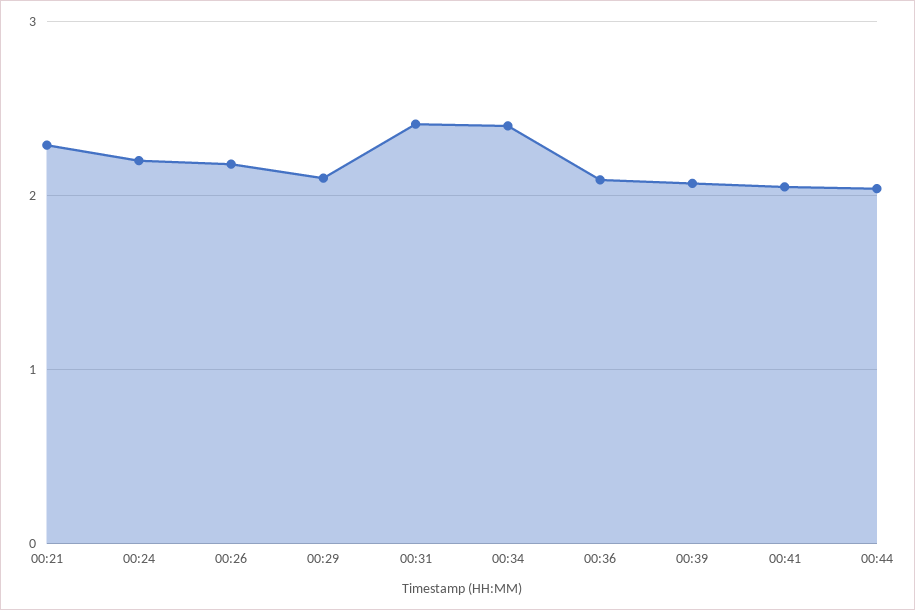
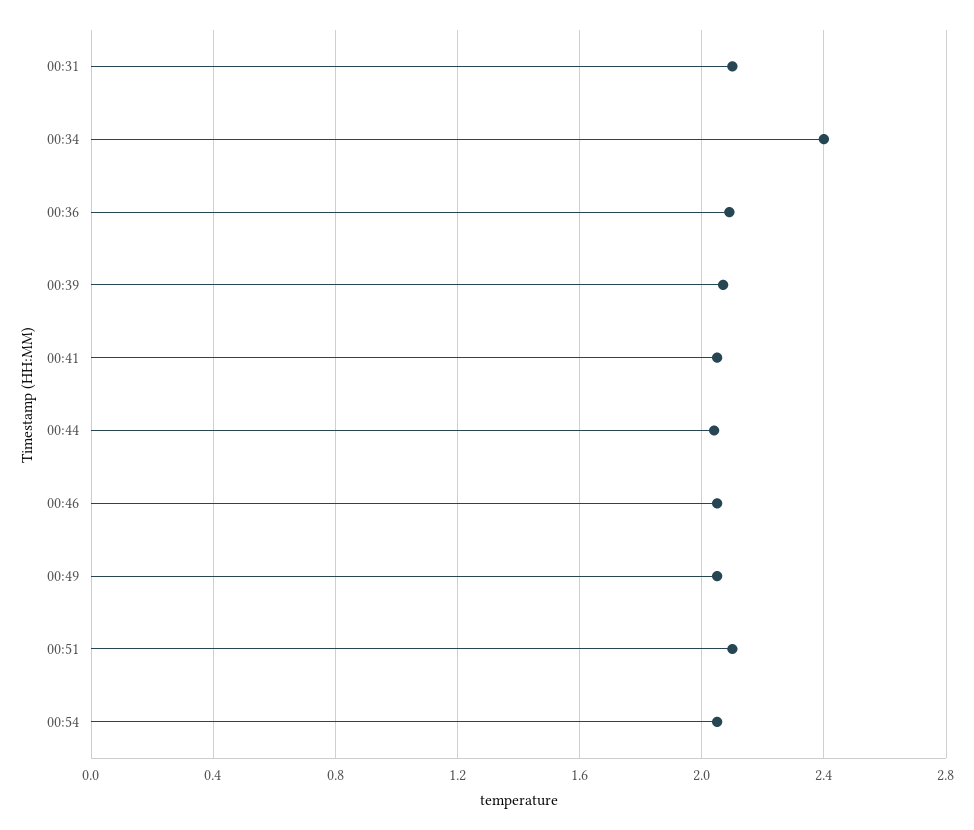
00:21: 2.3 -> none
00:24: 2.2 -> none
00:26: 2.2 -> none
00:29: 2.1 -> none
00:31: 2.4 -> 2.1
00:46: none -> 2.05
00:49: none -> 2.05
00:51: none -> 2.1
00:54: none -> 2.05

